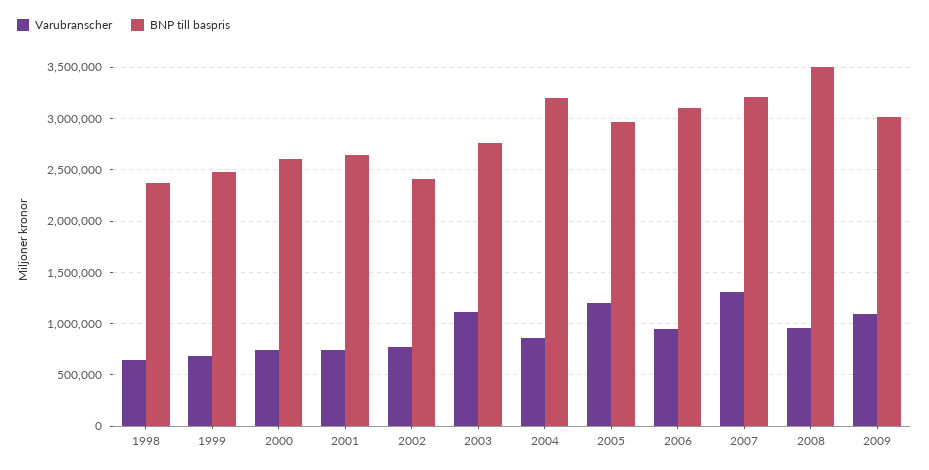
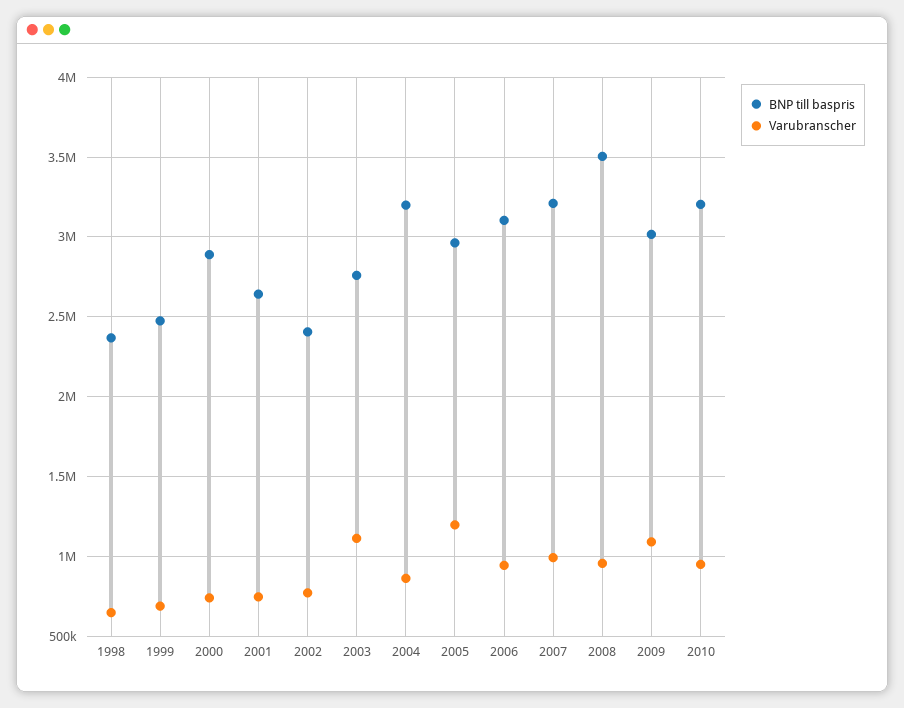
BNP till baspris, 2000: 2600000 -> 2900000
Varubranscher, 2007: 1300000 -> 1000000
BNP till baspris, 2010: none -> 3200000
Varubranscher, 2010: none -> 950000

